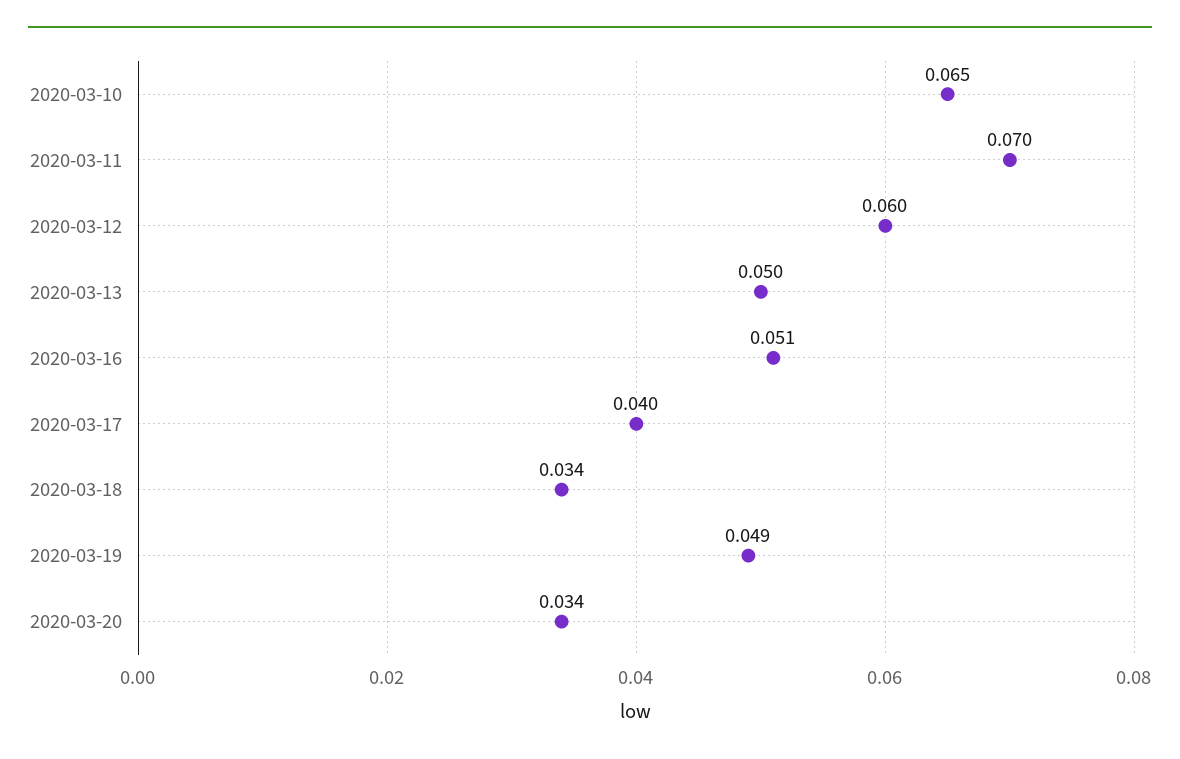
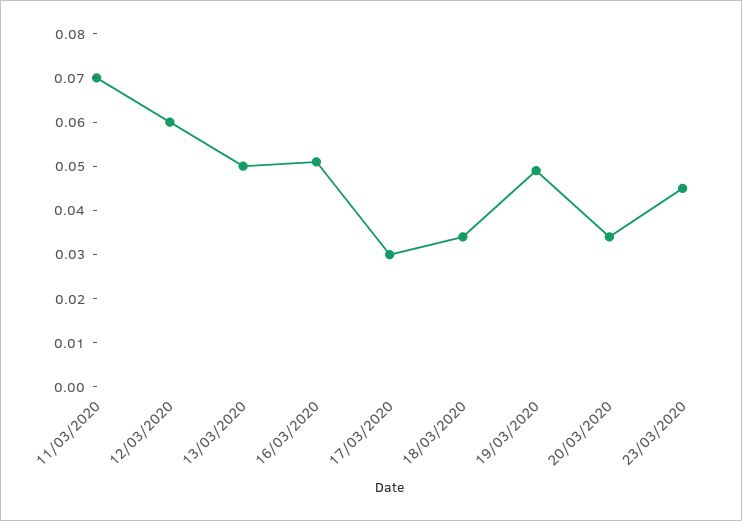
2020-03-10: 0.065 -> none
2020-03-17: 0.04 -> 0.03
23/03/2020: none -> 0.045

